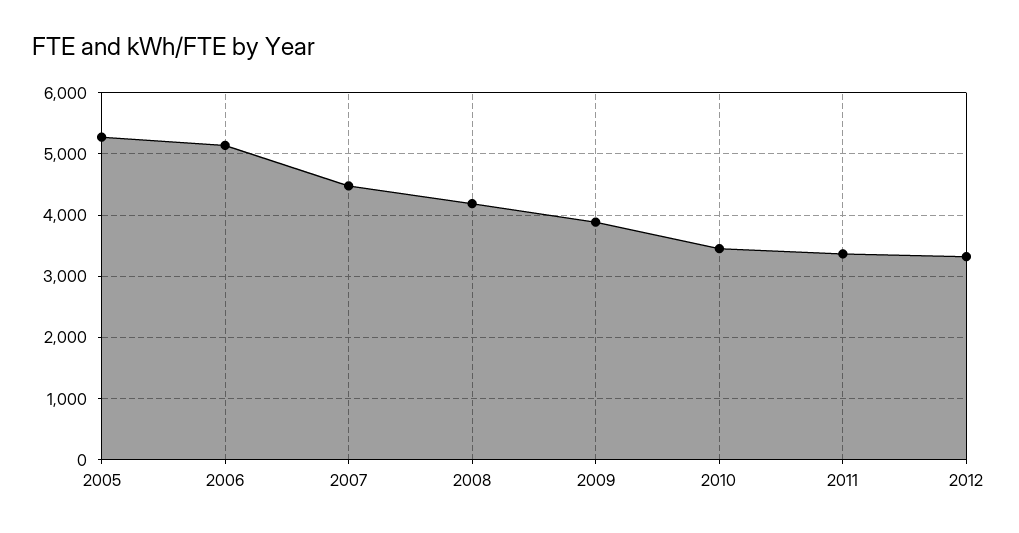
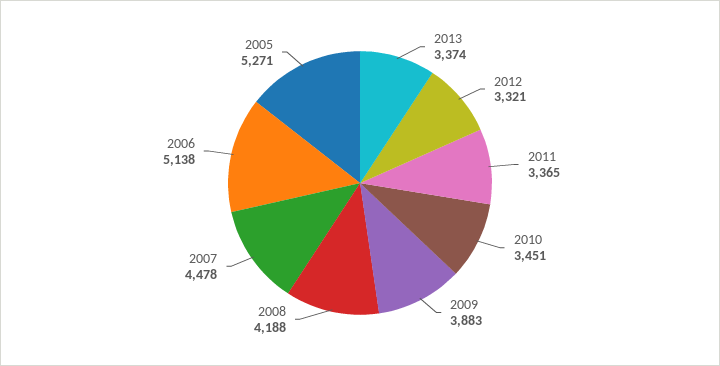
2013: none -> 3374

